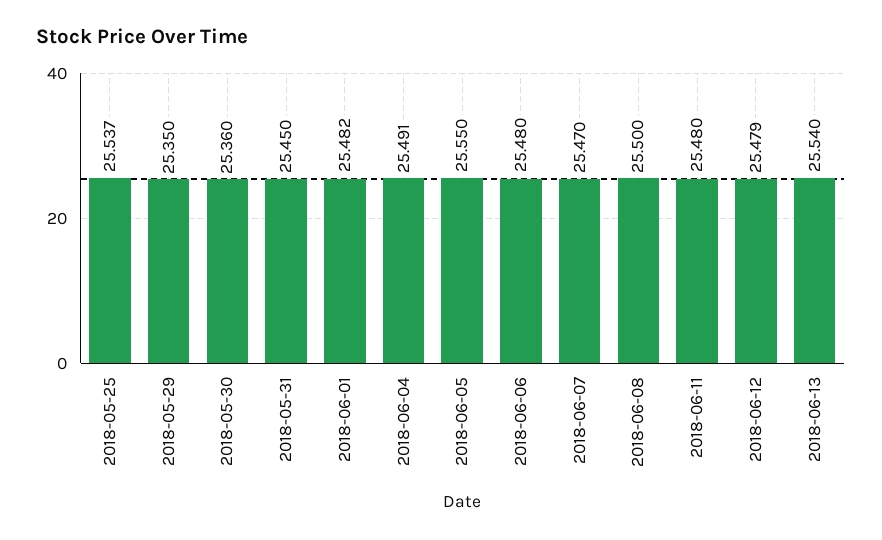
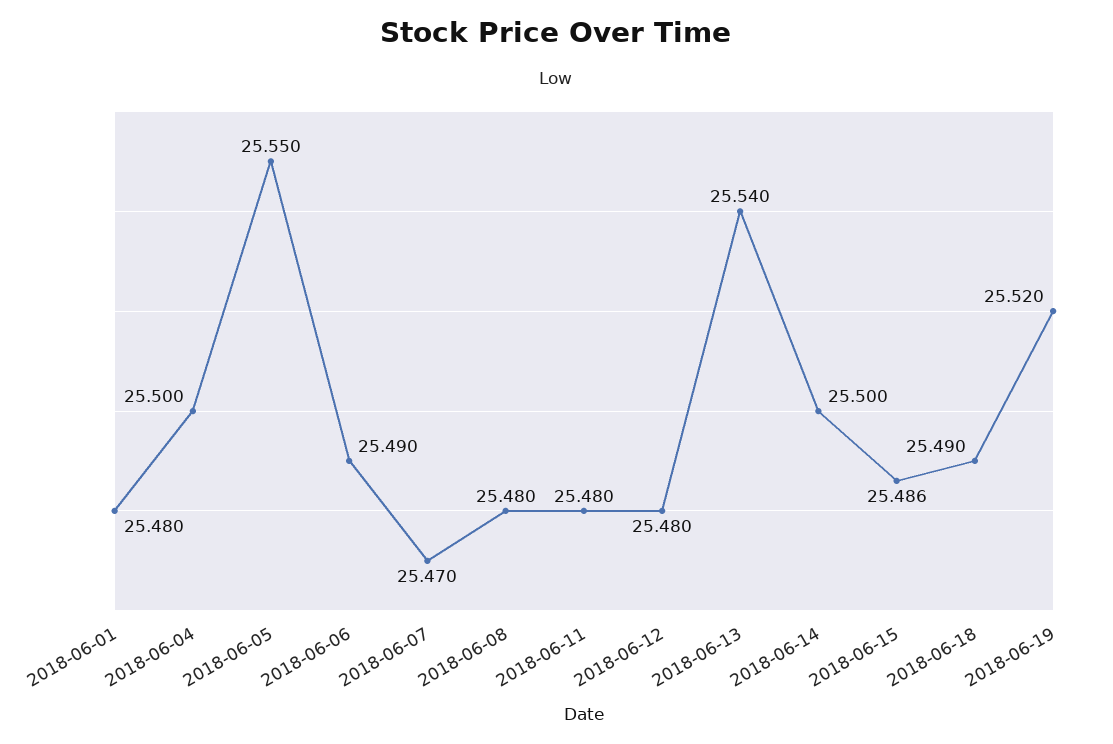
2018-05-25: 25.537 -> none
2018-05-29: 25.35 -> none
2018-05-30: 25.36 -> none
2018-05-31: 25.45 -> none
2018-06-01: 25.482 -> 25.48
2018-06-04: 25.491 -> 25.5
2018-06-06: 25.48 -> 25.49
2018-06-08: 25.5 -> 25.48
2018-06-12: 25.479 -> 25.48
2018-06-14: none -> 25.5
2018-06-15: none -> 25.486
2018-06-18: none -> 25.49
2018-06-19: none -> 25.52

